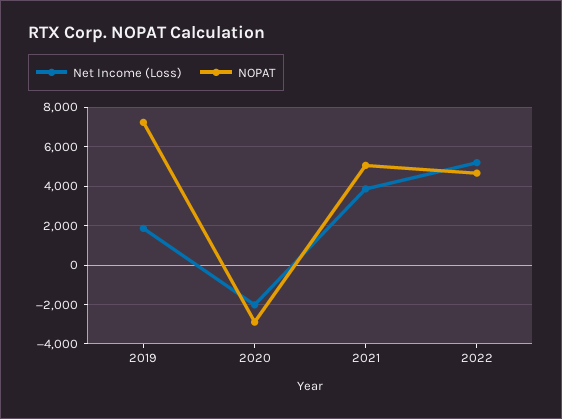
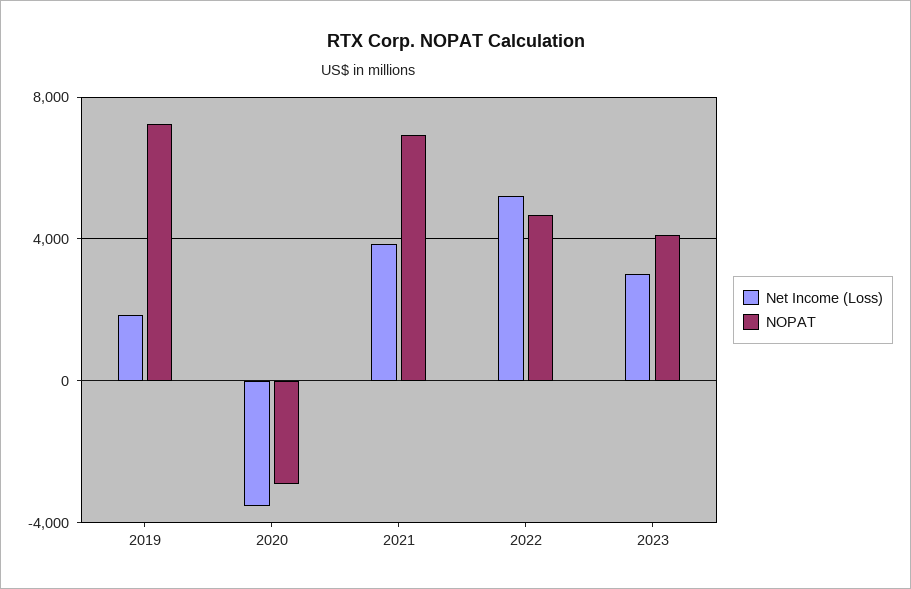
Net Income (Loss), 2020: -2000 -> -3500
NOPAT, 2021: 5000 -> 7000
Net Income (Loss), 2023: none -> 3000
NOPAT, 2023: none -> 4000

